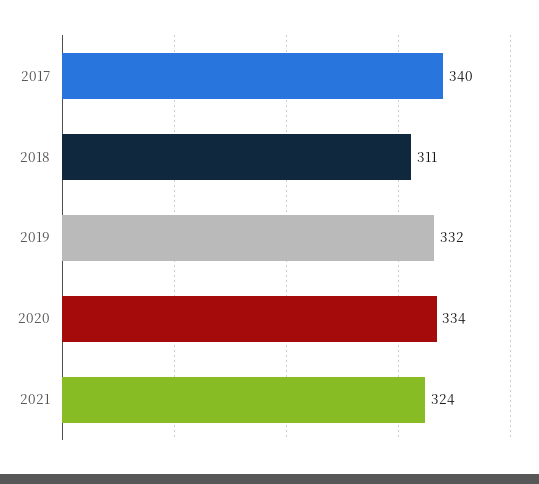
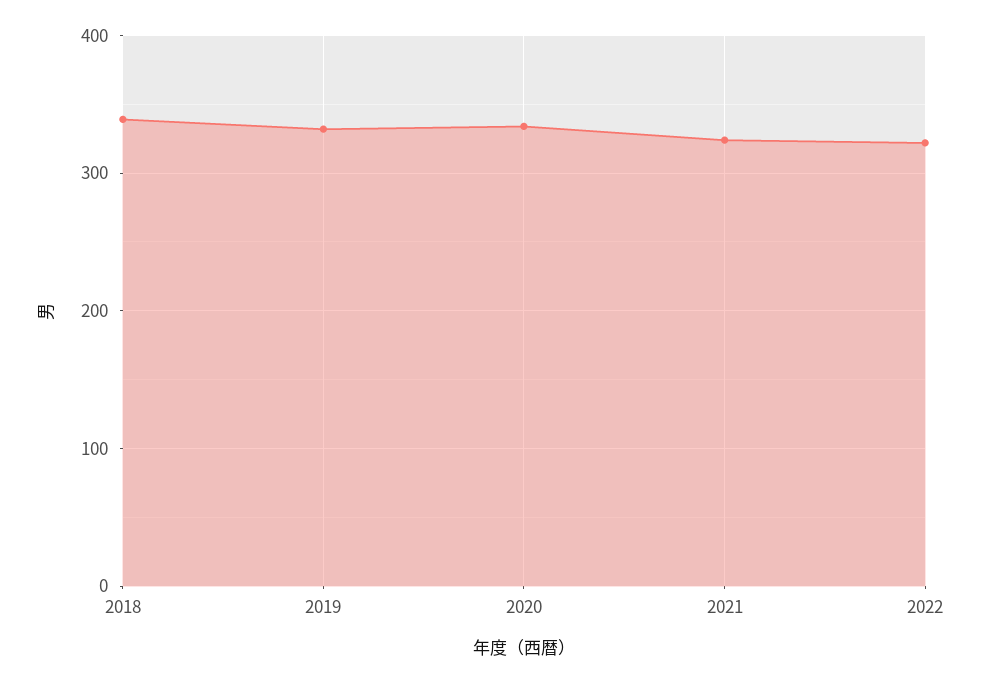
2017: 340 -> none
2018: 311 -> 340
2022: none -> 320

